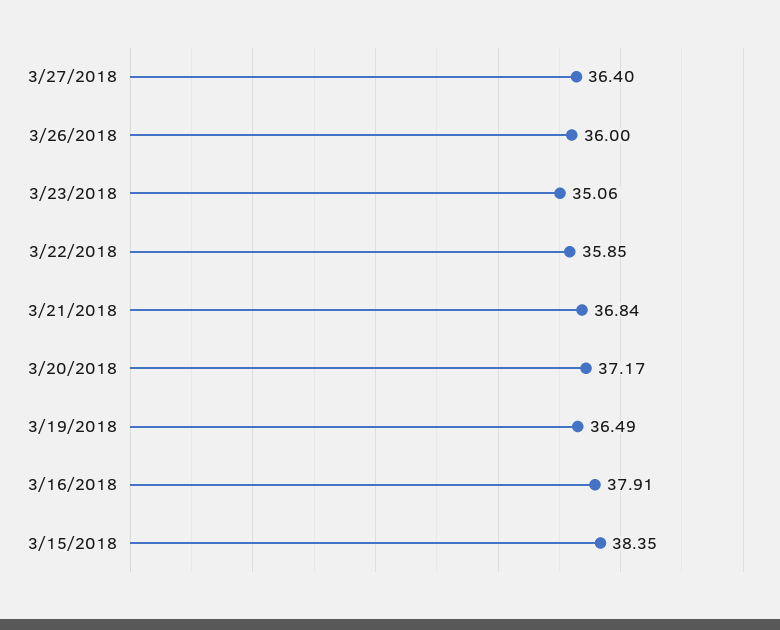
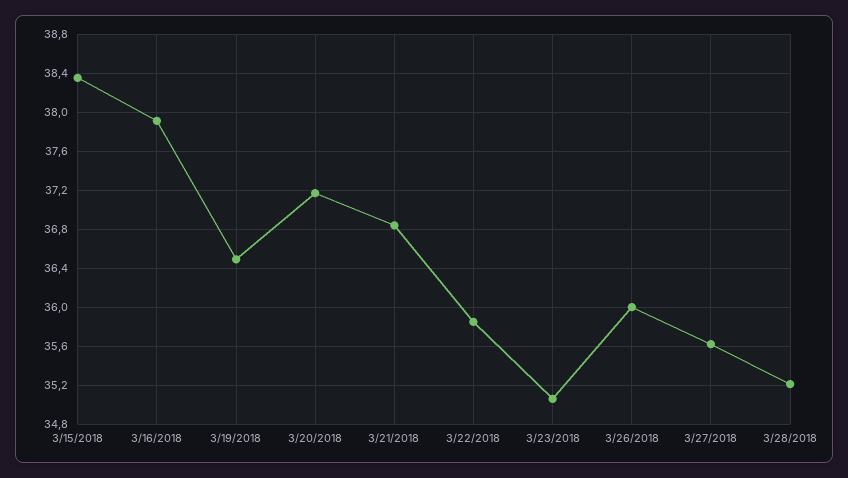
3/27/2018: 36.4 -> 35.6
3/28/2018: none -> 35.2

